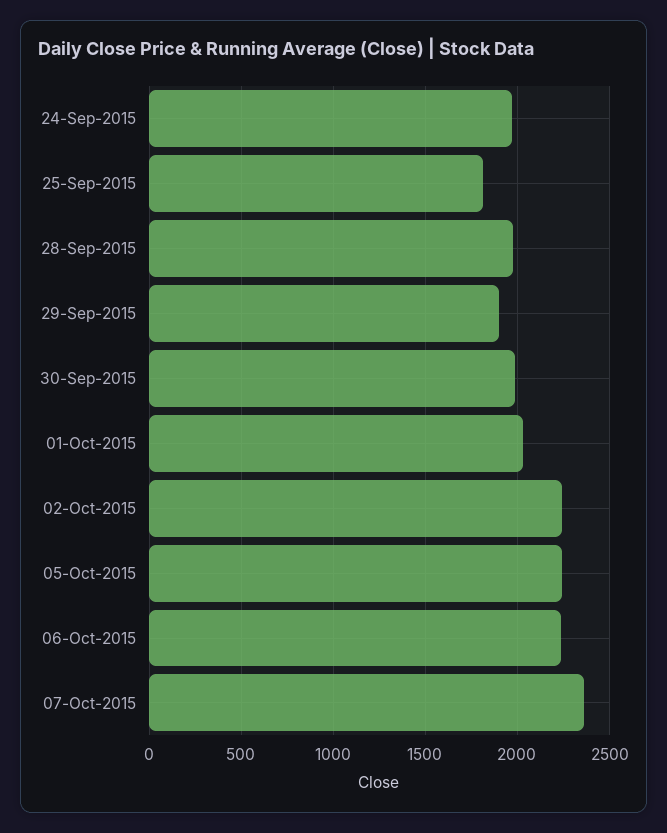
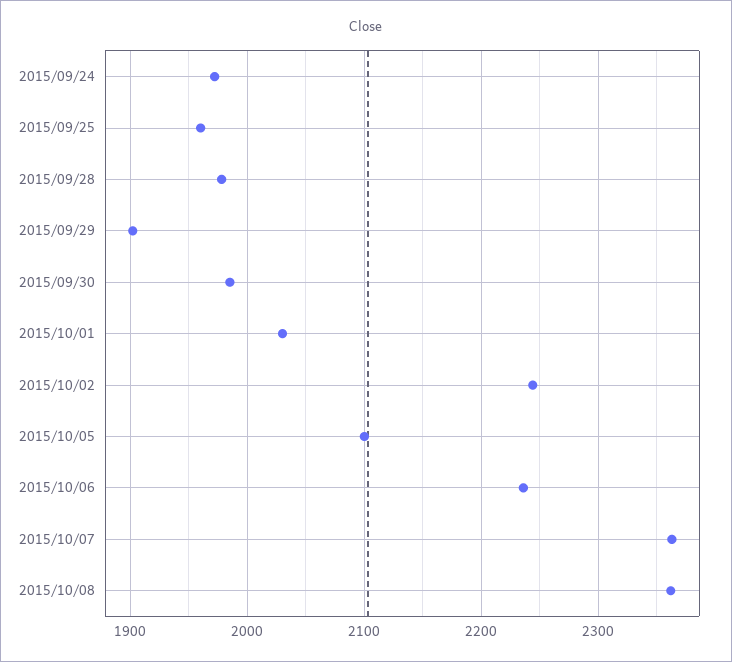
25-Sep-2015: 1800 -> 1960
05-Oct-2015: 2250 -> 2100
2015/10/08: none -> 2360

